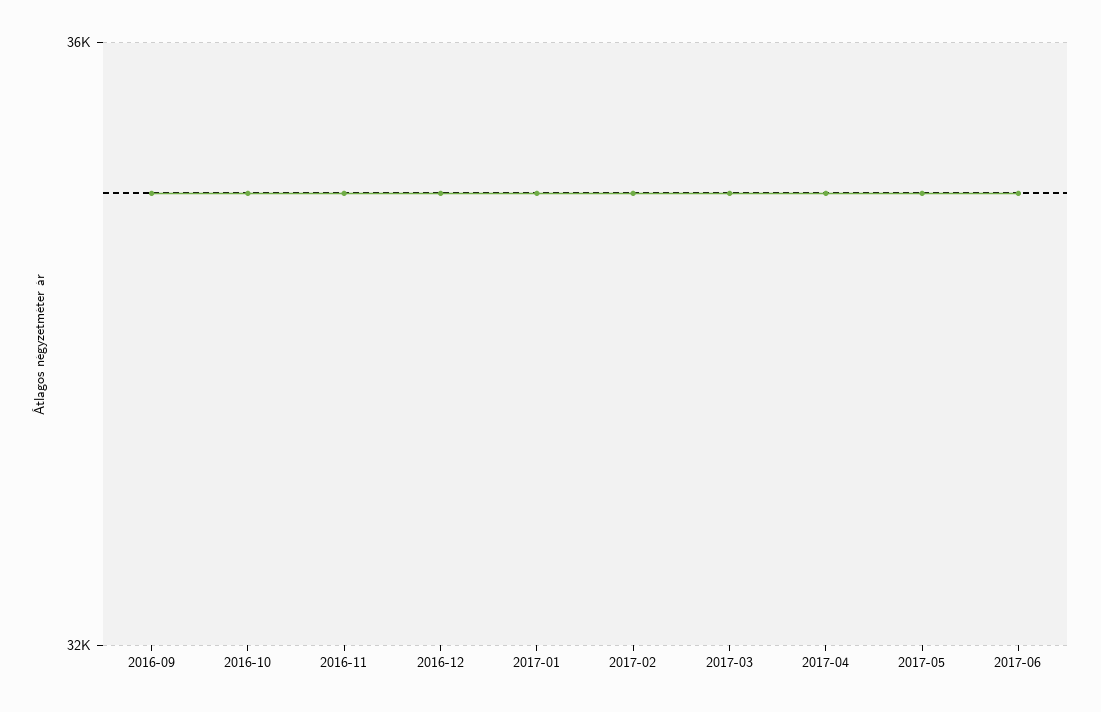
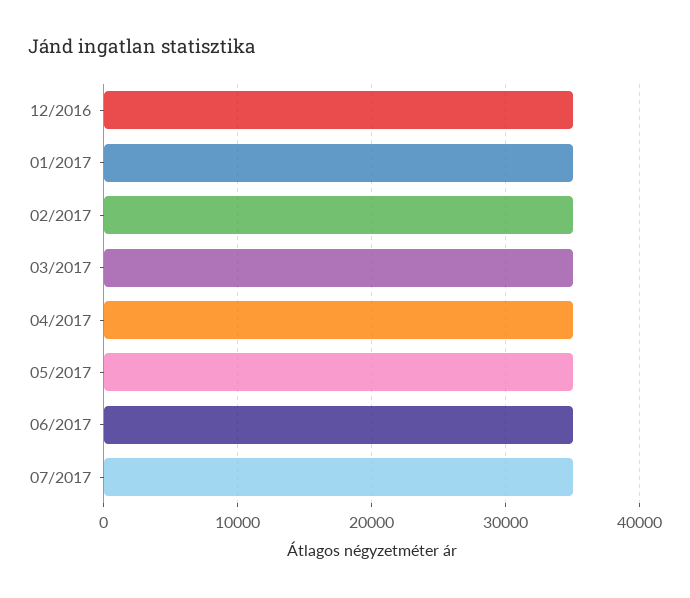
2016-09: 35000 -> none
2016-10: 35000 -> none
2016-11: 35000 -> none
07/2017: none -> 35000

